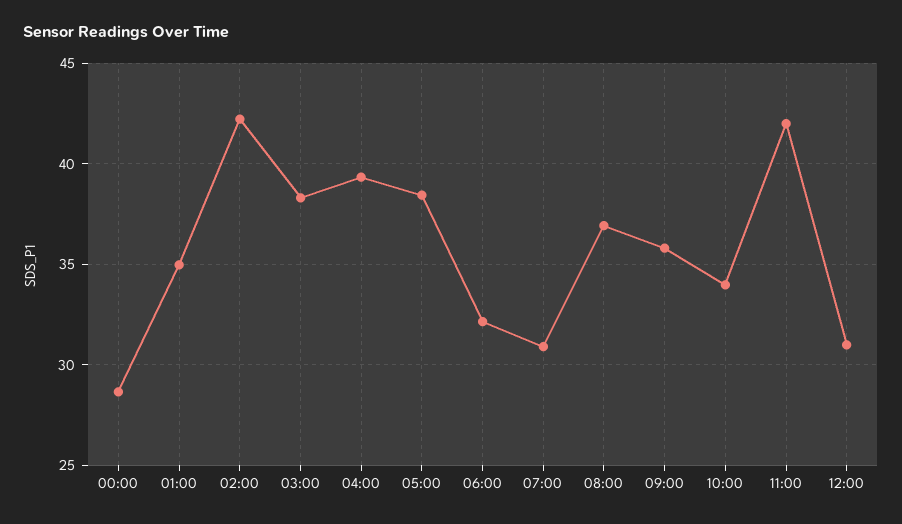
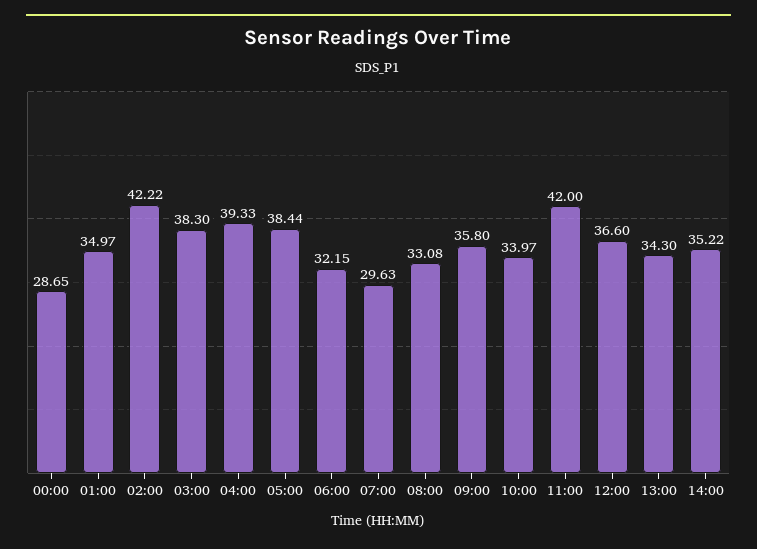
07:00: 31 -> 29.63
08:00: 37 -> 33.08
12:00: 31 -> 36.6
13:00: none -> 34.3
14:00: none -> 35.22

